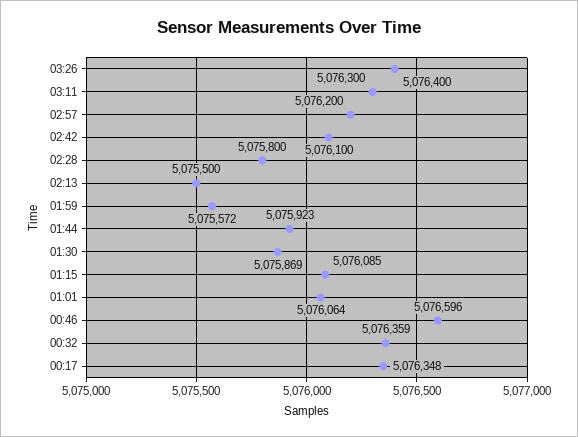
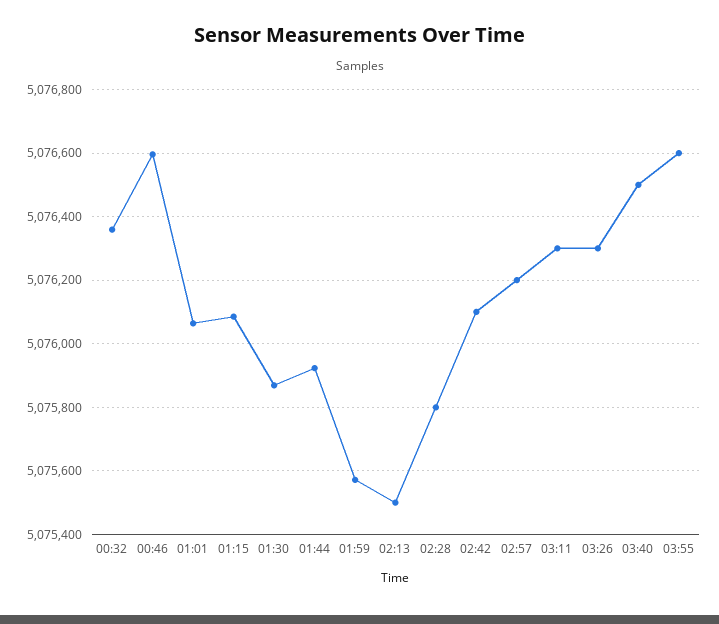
03:26: 5076400 -> 5076300
00:17: 5076348 -> none
03:40: none -> 5076500
03:55: none -> 5076600

